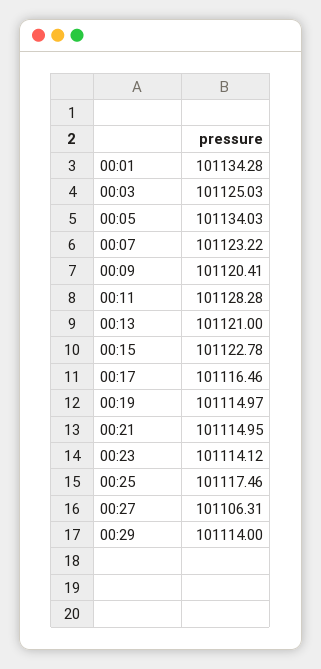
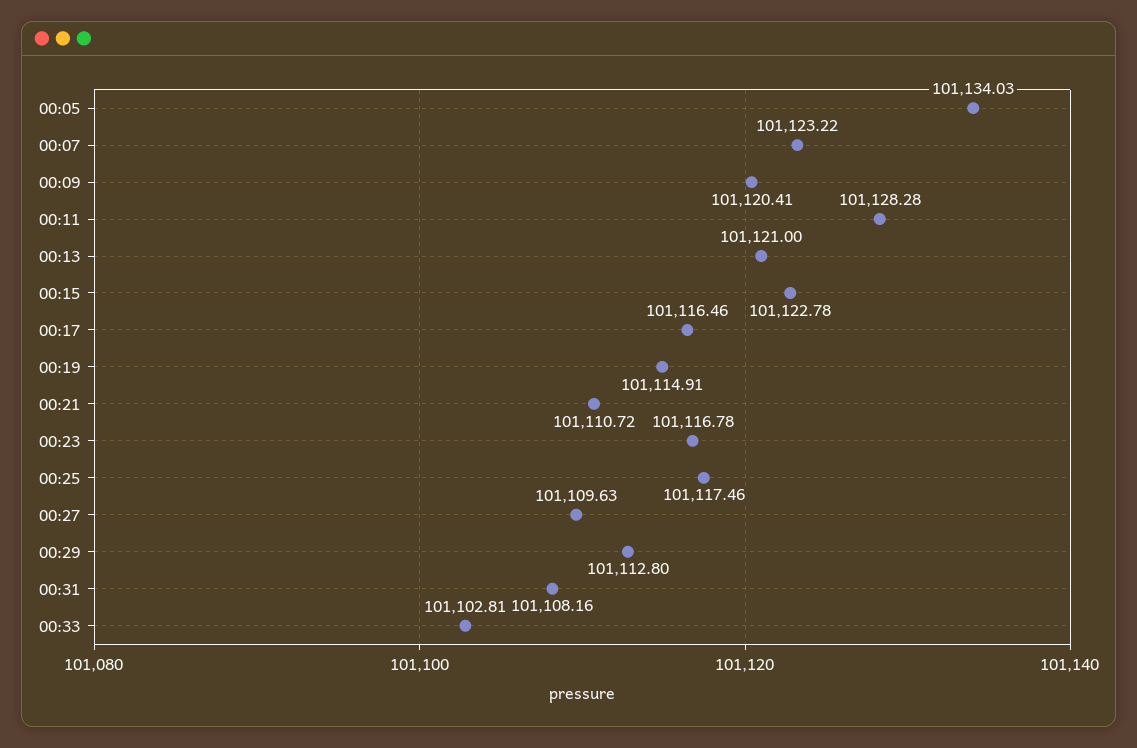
00:01: 101134.28 -> none
00:03: 101125.03 -> none
00:19: 101114.97 -> 101114.91
00:21: 101114.95 -> 101110.72
00:23: 101114.12 -> 101116.78
00:27: 101106.31 -> 101109.63
00:29: 101114 -> 101112.8
00:31: none -> 101108.16
00:33: none -> 101102.81

